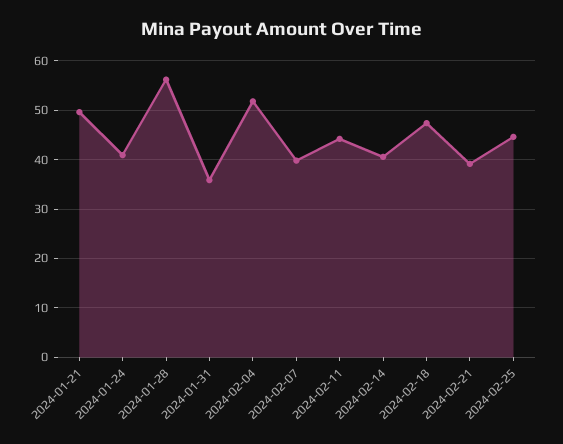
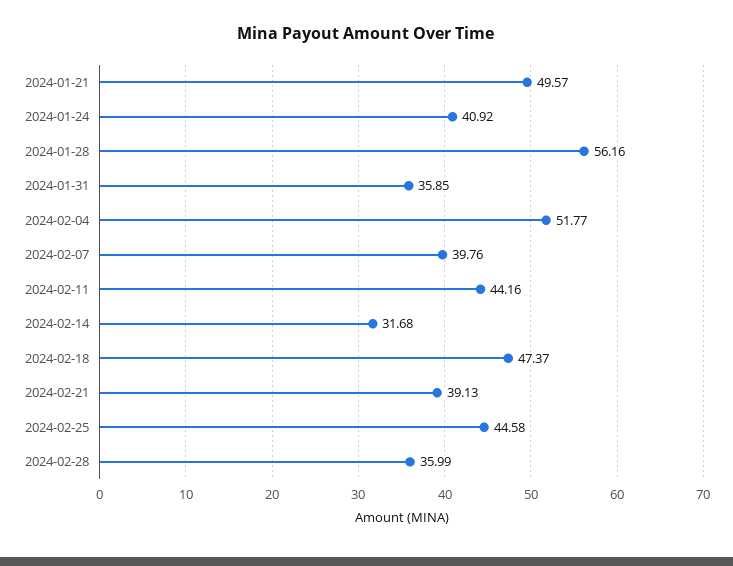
2024-02-14: 40 -> 31.68
2024-02-28: none -> 35.99

